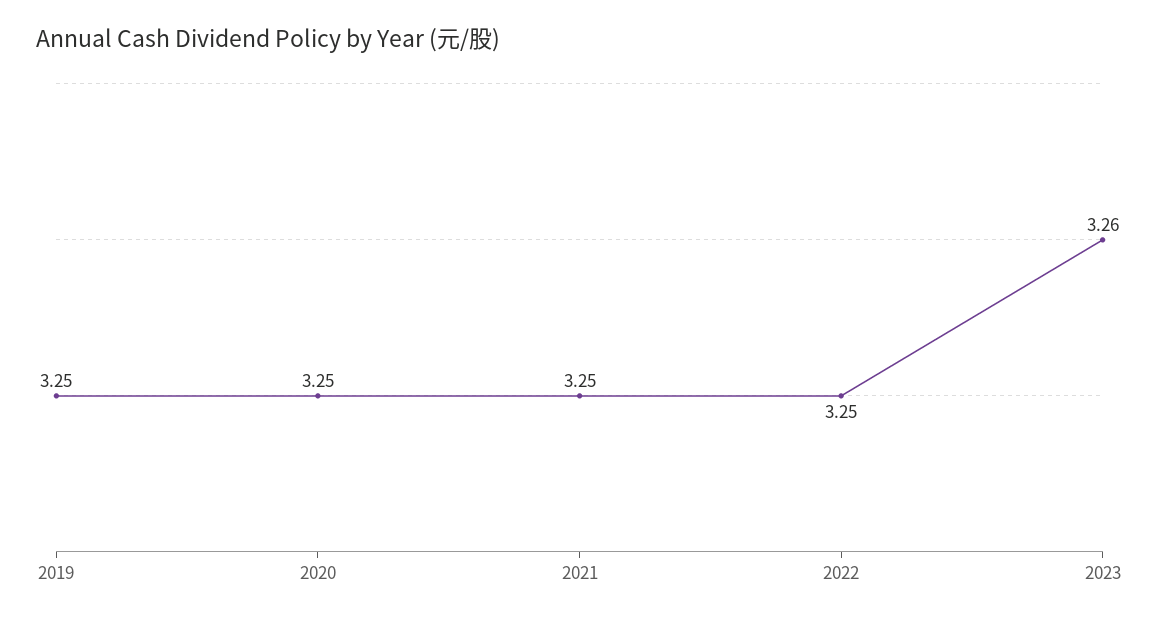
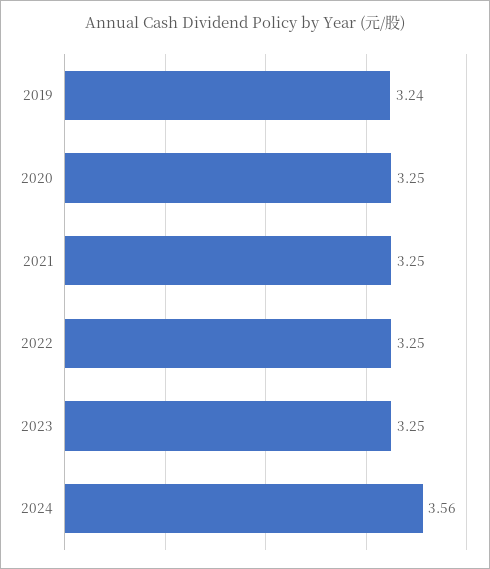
2019: 3.25 -> 3.24
2023: 3.26 -> 3.25
2024: none -> 3.56

